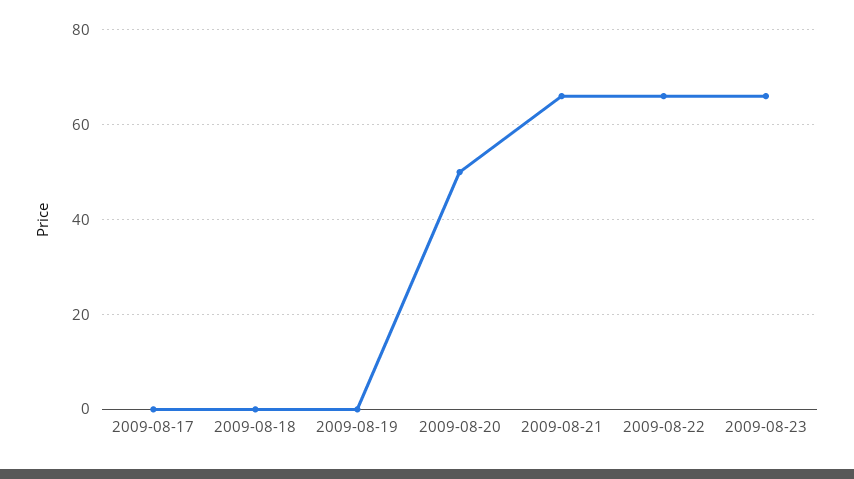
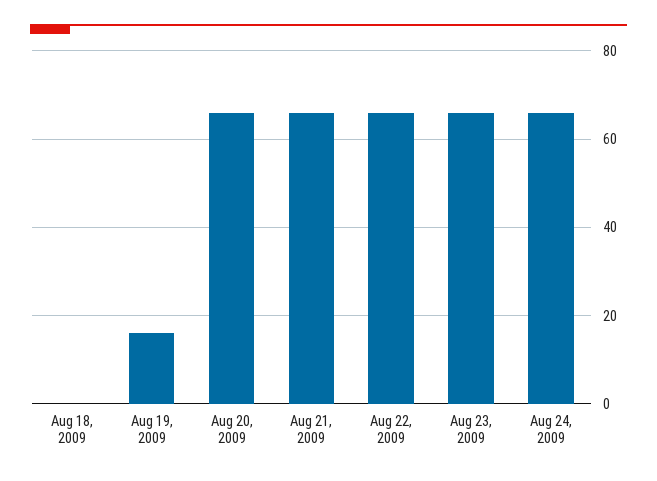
2009-08-17: 0 -> none
2009-08-19: 0 -> 15
2009-08-20: 50 -> 65
Aug 24, 2009: none -> 65

